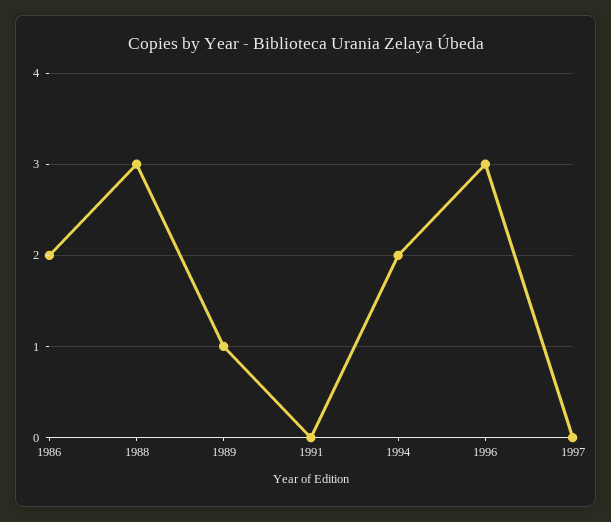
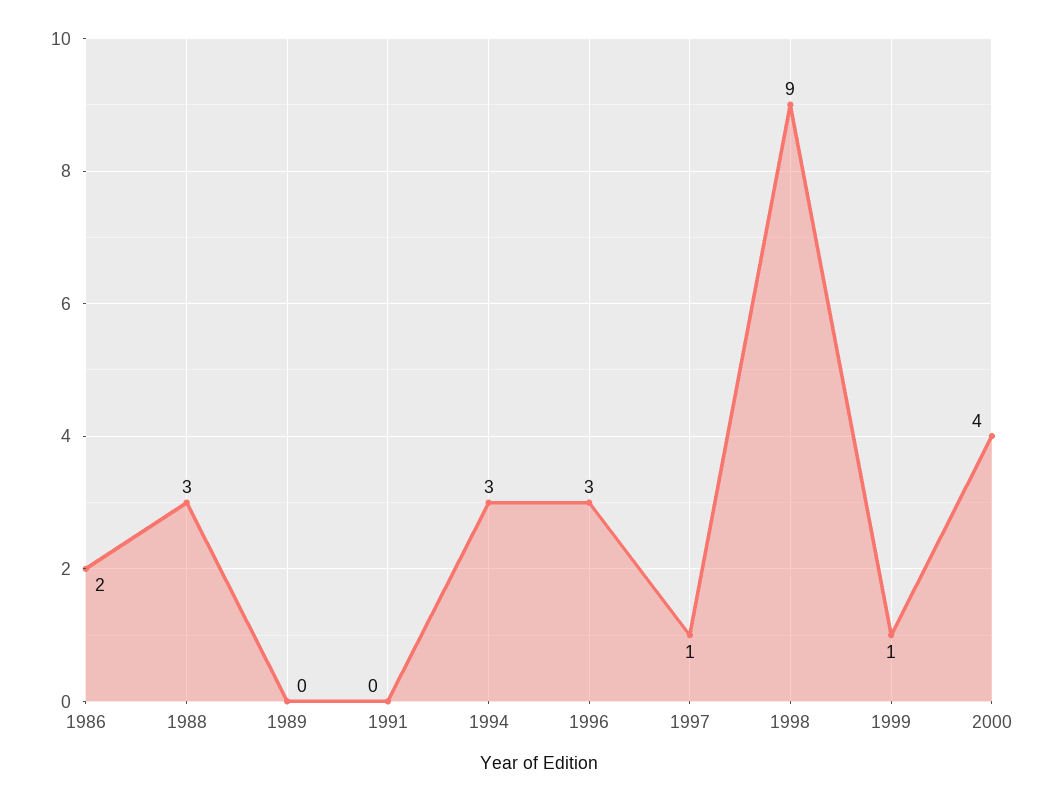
1989: 1 -> 0
1994: 2 -> 3
1997: 0 -> 1
1998: none -> 9
1999: none -> 1
2000: none -> 4

